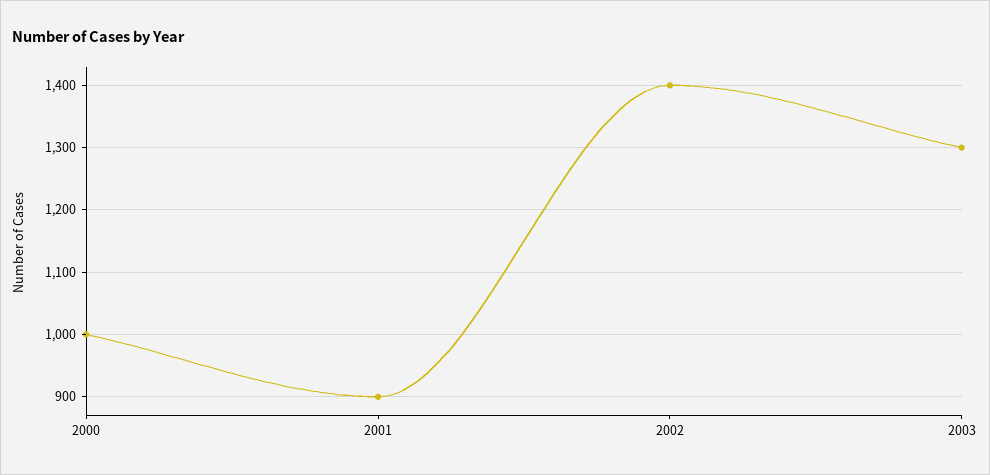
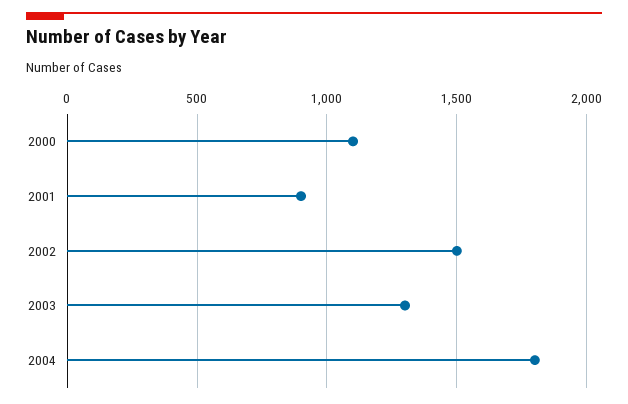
2000: 1000 -> 1100
2002: 1400 -> 1500
2004: none -> 1800

